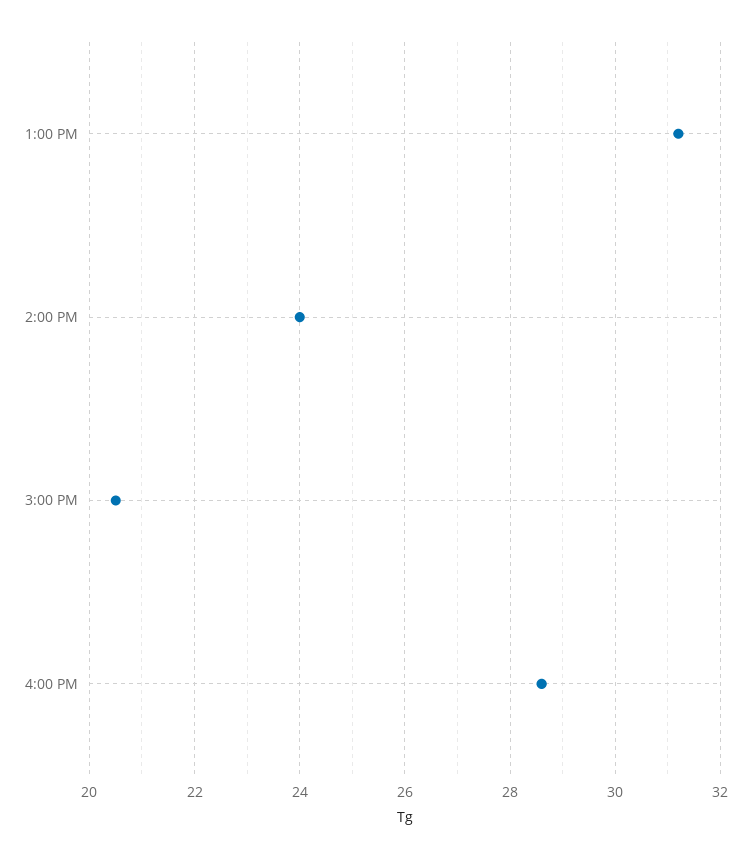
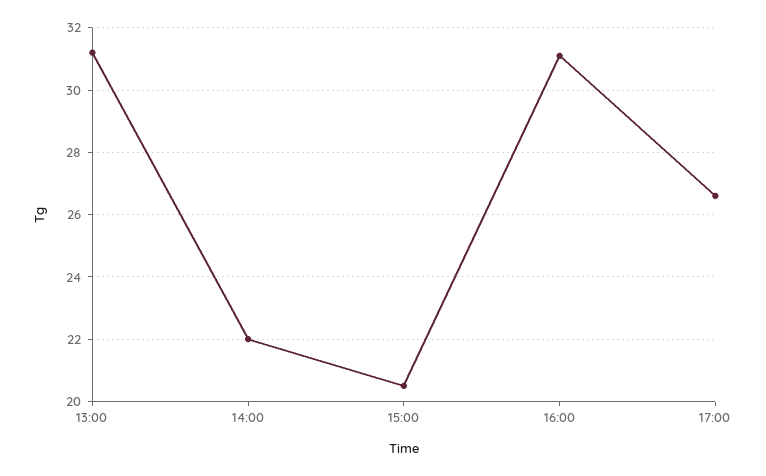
2:00 PM: 24 -> 22
4:00 PM: 28.5 -> 31
17:00: none -> 26.5

